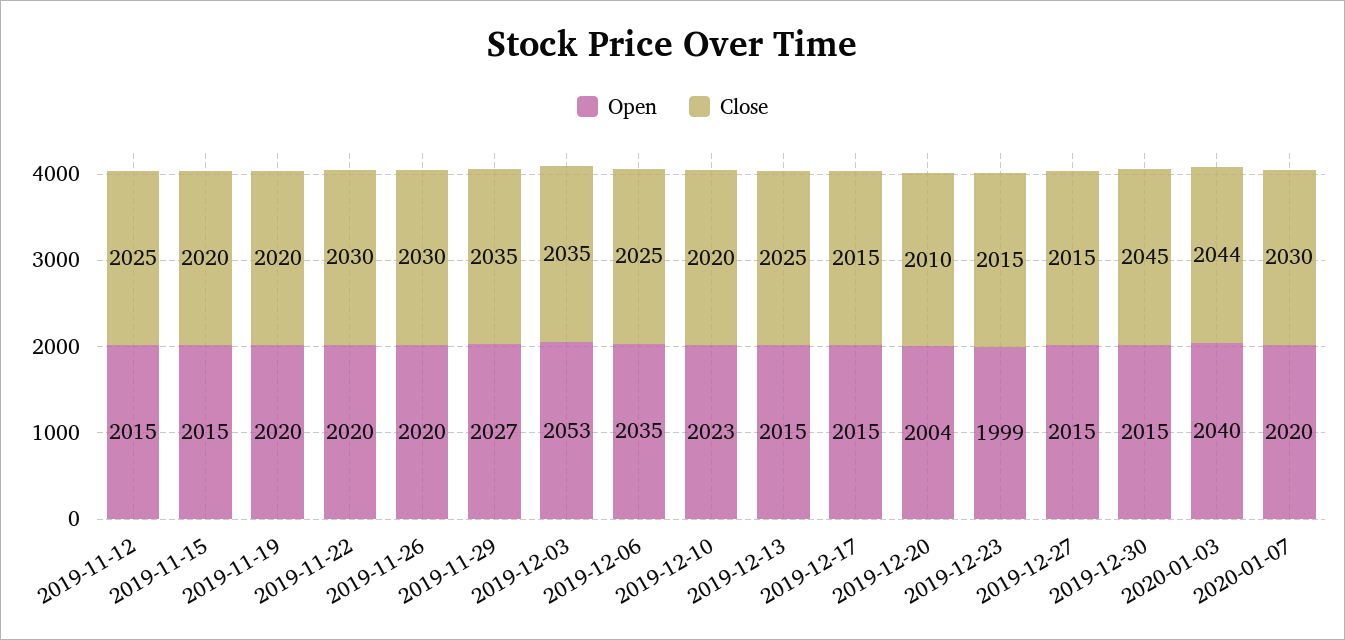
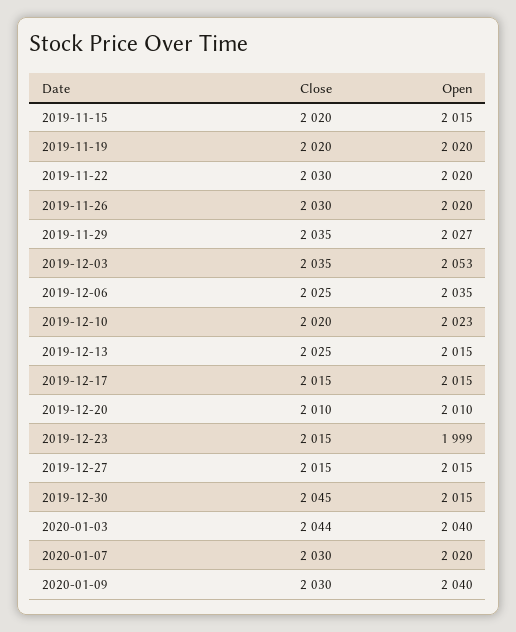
Open, 2019-11-12: 2015 -> none
Close, 2019-11-12: 2025 -> none
Open, 2019-12-20: 2004 -> 2010
Close, 2020-01-09: none -> 2030
Open, 2020-01-09: none -> 2040

